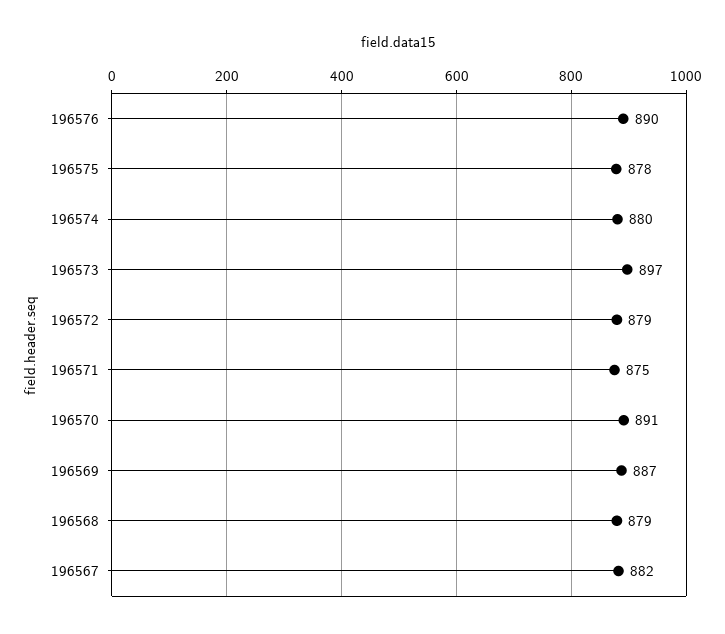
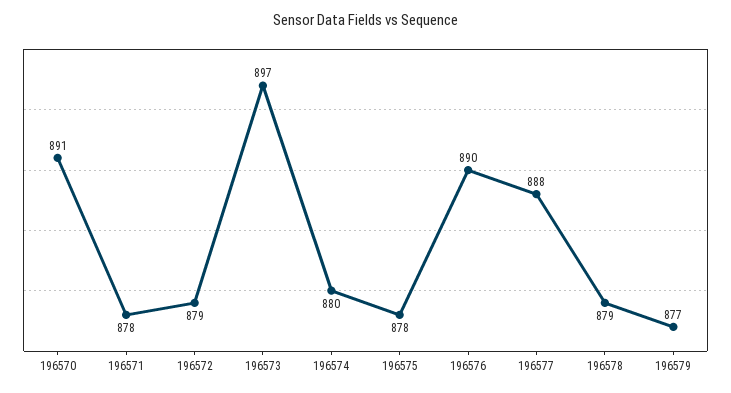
196571: 875 -> 878
196569: 887 -> none
196568: 879 -> none
196567: 882 -> none
196577: none -> 888
196578: none -> 879
196579: none -> 877

